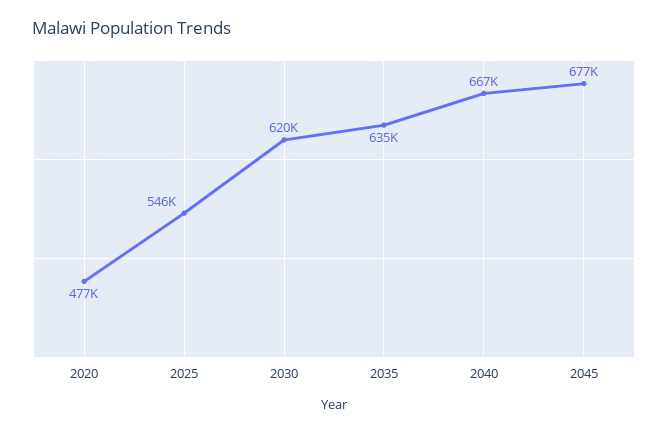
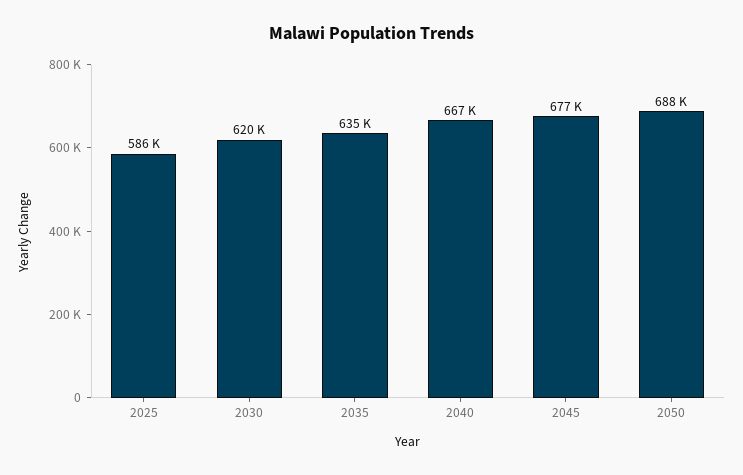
2020: 477000 -> none
2025: 546000 -> 586000
2050: none -> 688000

